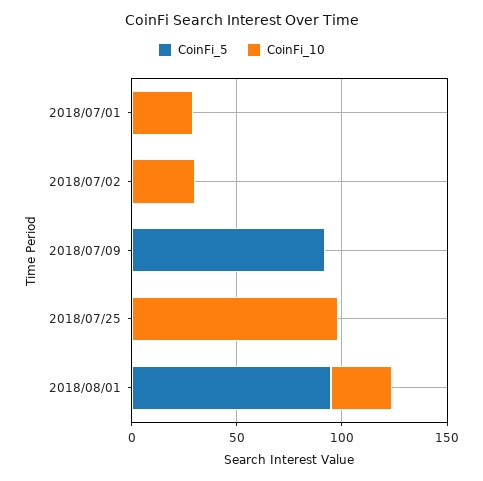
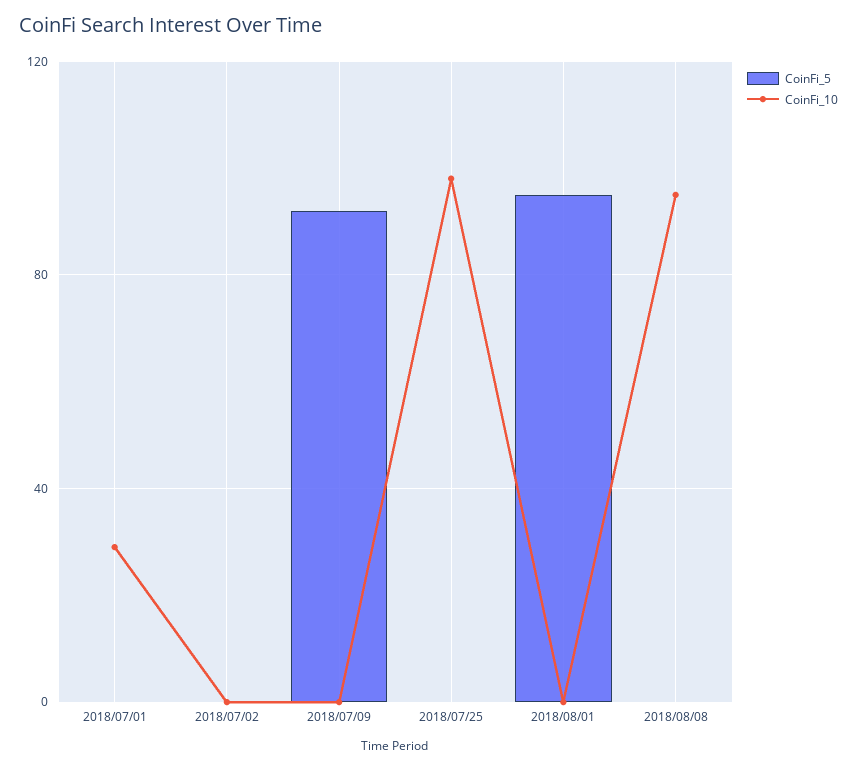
CoinFi_10, 2018/07/02: 30 -> 0
CoinFi_10, 2018/08/01: 30 -> 0
CoinFi_5, 2018/08/08: none -> 0
CoinFi_10, 2018/08/08: none -> 95

